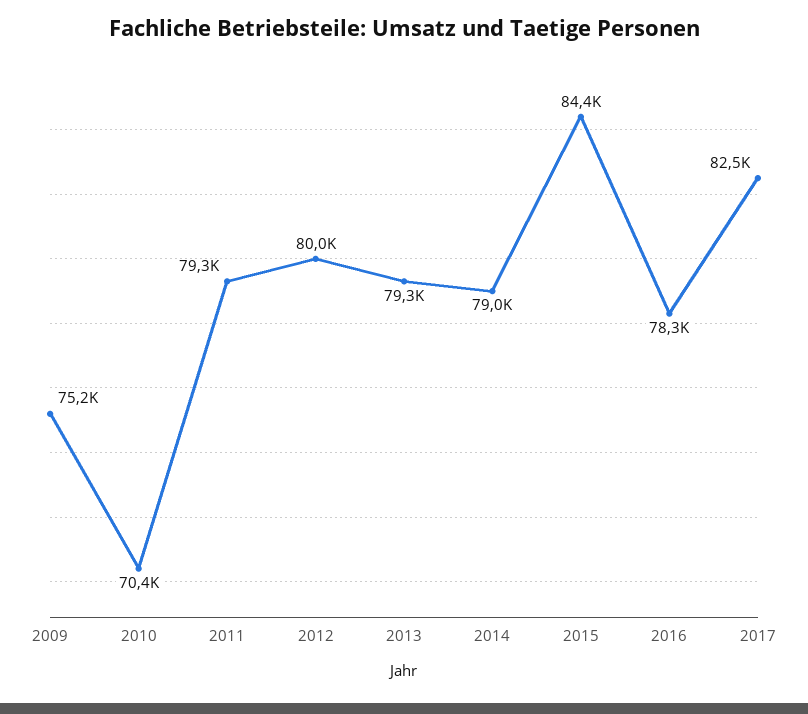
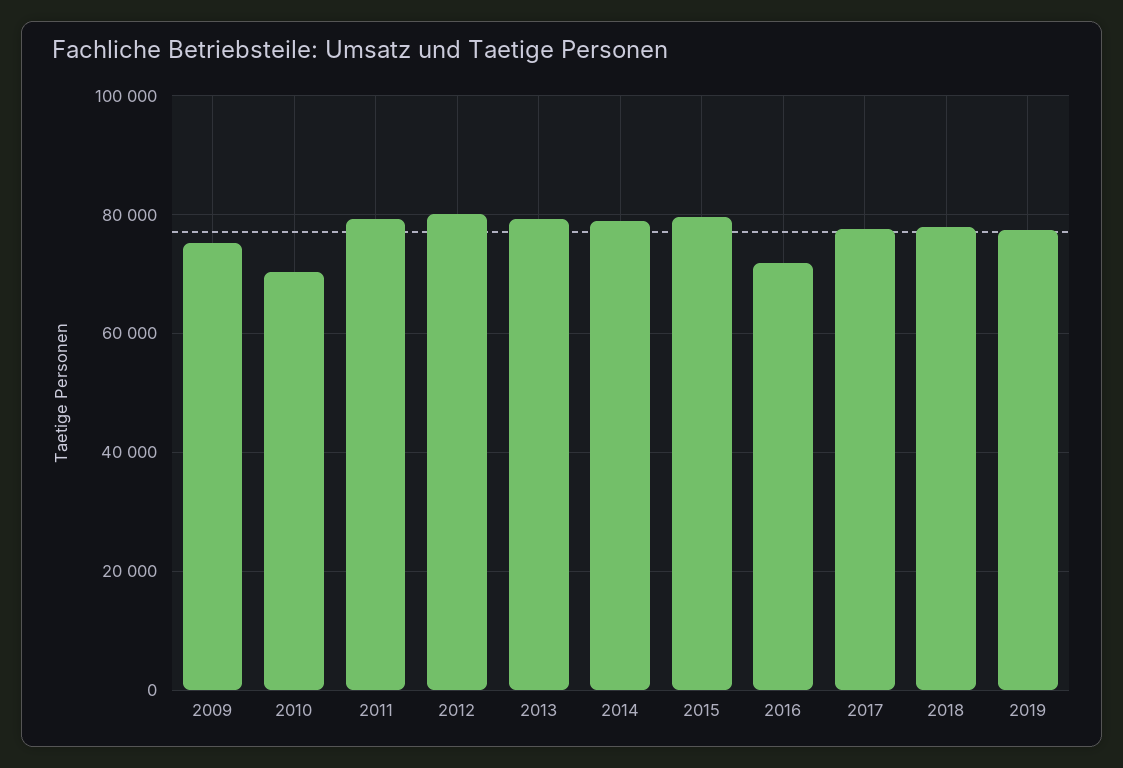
2015: 84400 -> 80000
2016: 78300 -> 72000
2017: 82500 -> 78000
2018: none -> 78000
2019: none -> 78000

